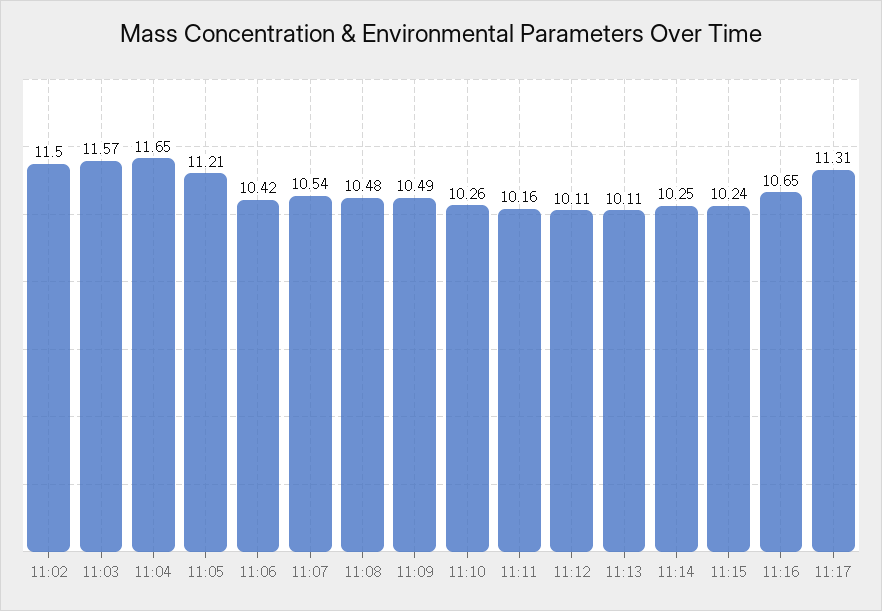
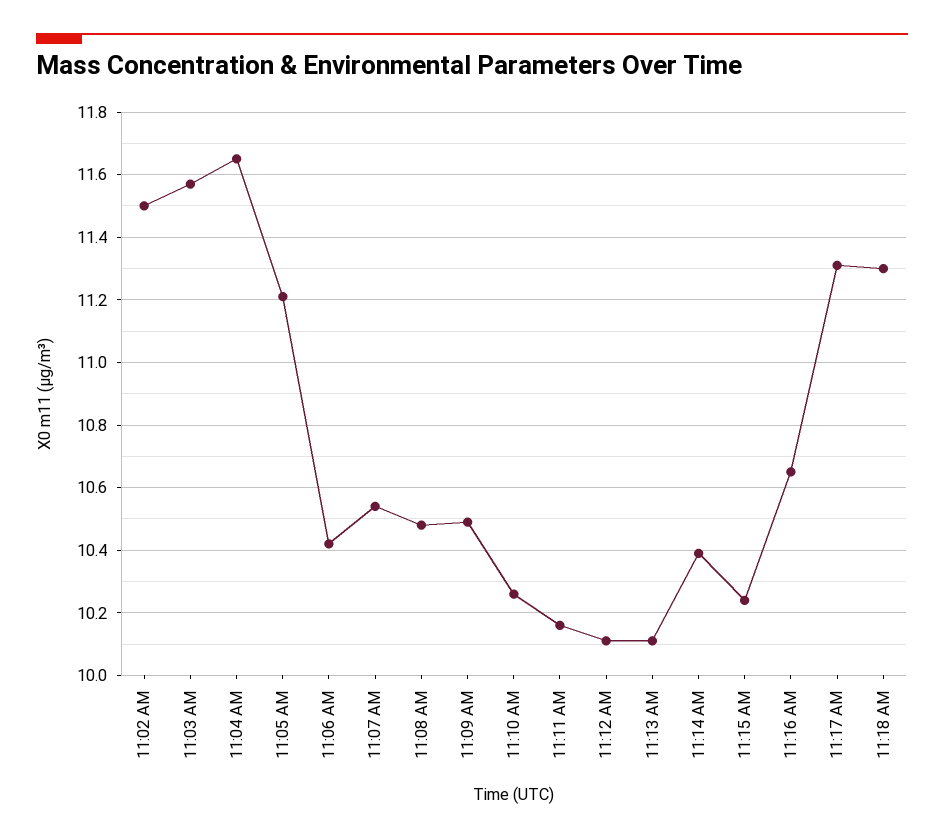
11:14: 10.25 -> 10.4
11:18 AM: none -> 11.3

